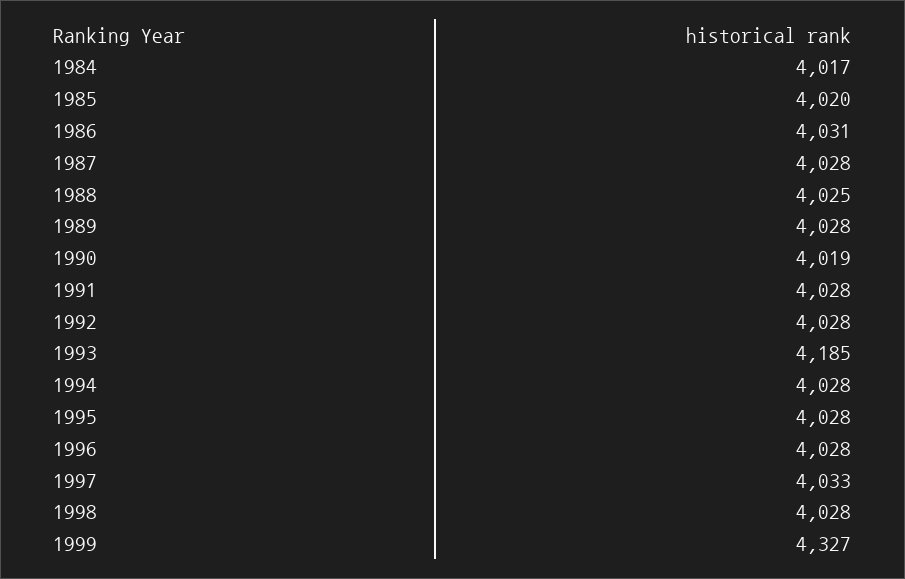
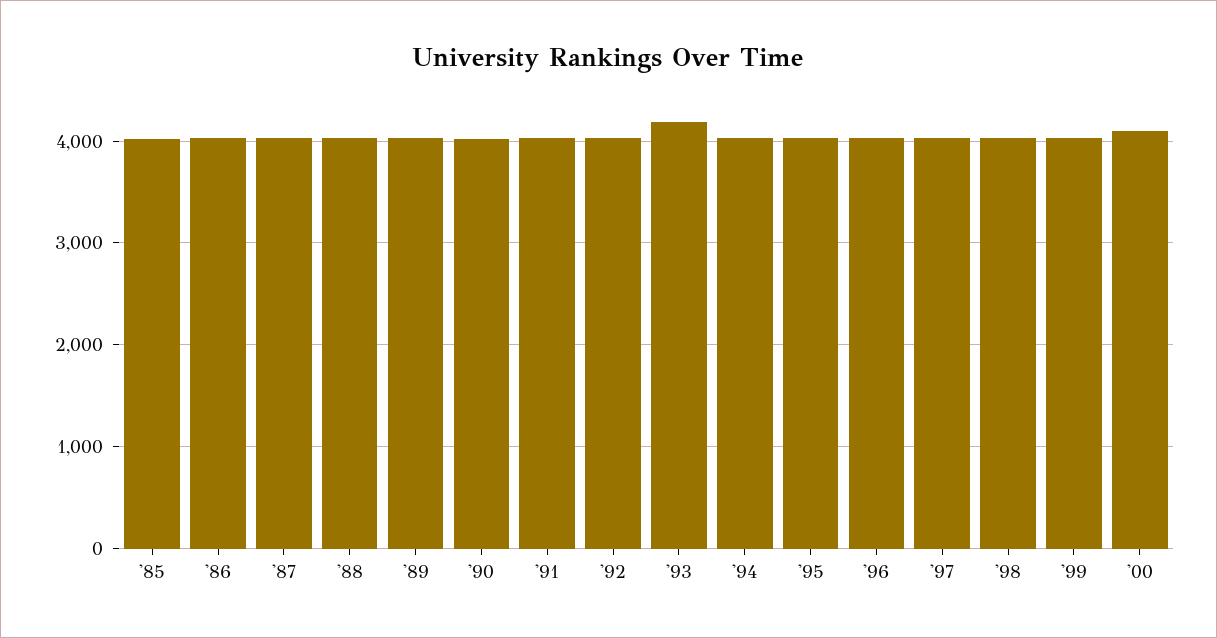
1984: 4017 -> none
1999: 4327 -> 4000
'00: none -> 4100

